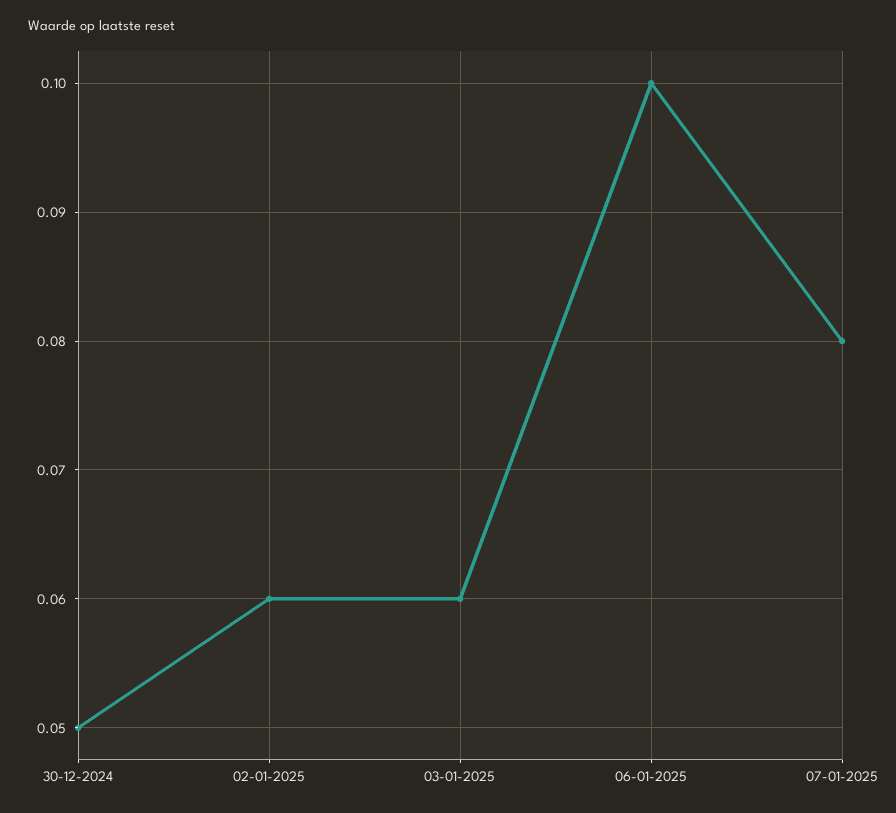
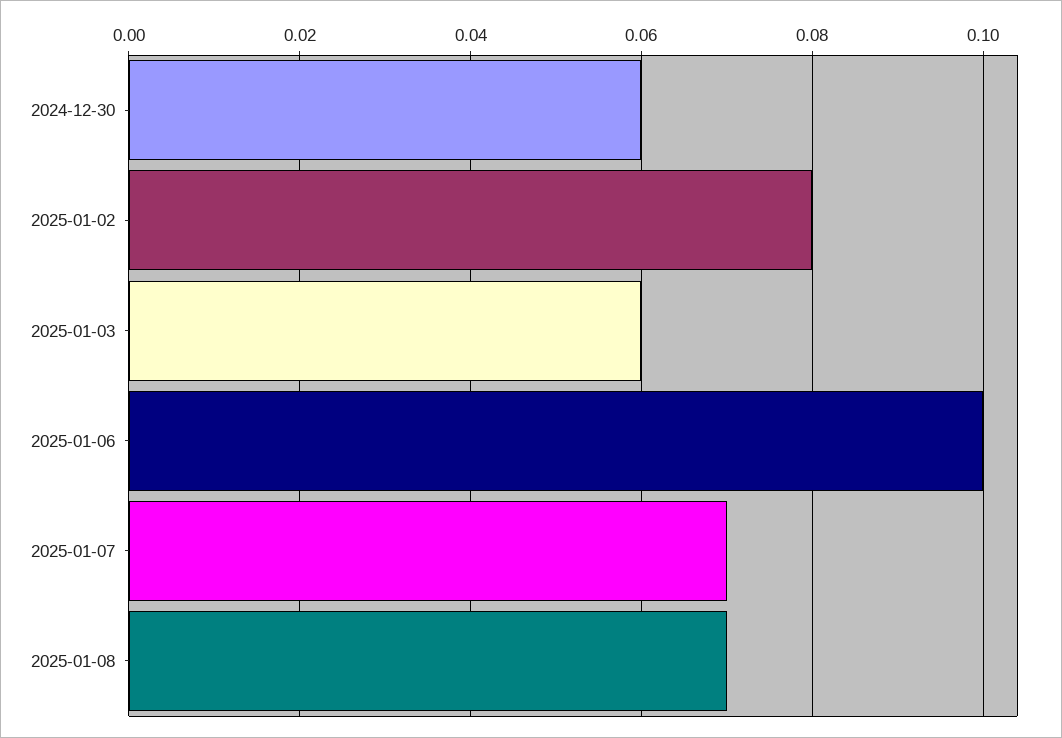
30-12-2024: 0.05 -> 0.06
02-01-2025: 0.06 -> 0.08
07-01-2025: 0.08 -> 0.07
2025-01-08: none -> 0.07

